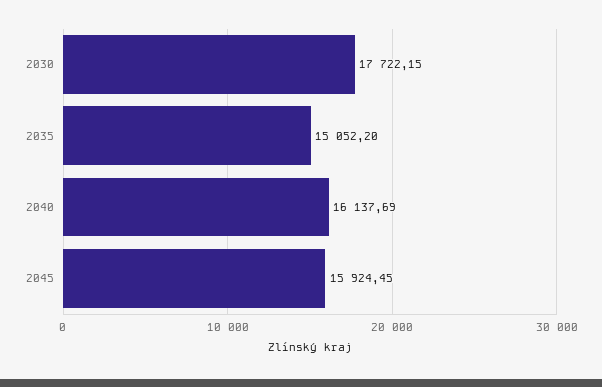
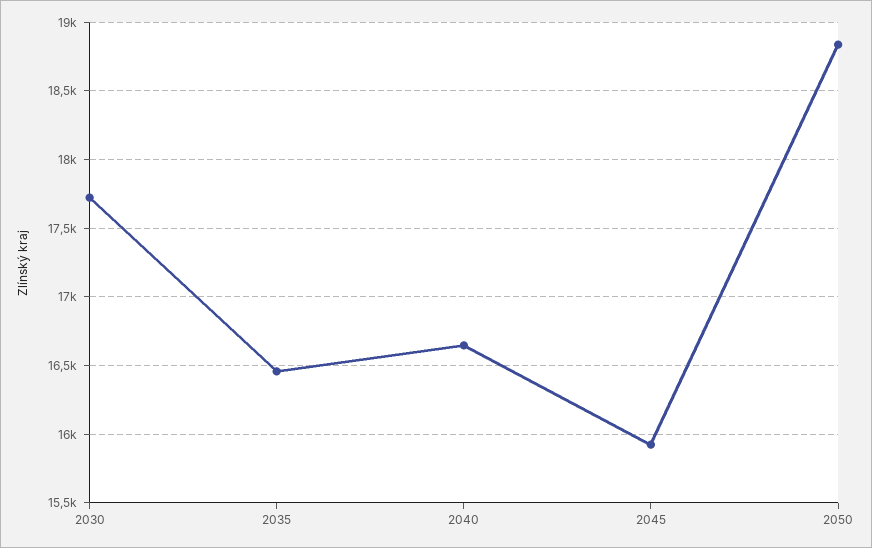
2035: 15052.2 -> 16450
2040: 16137.69 -> 16650
2050: none -> 18850

